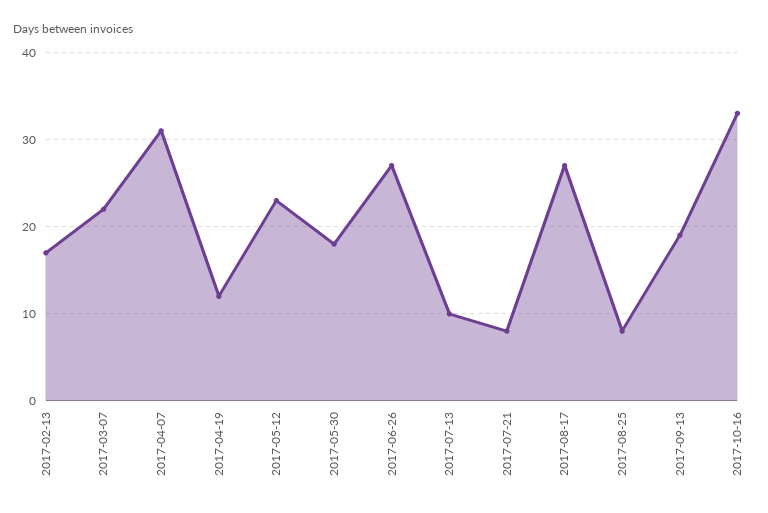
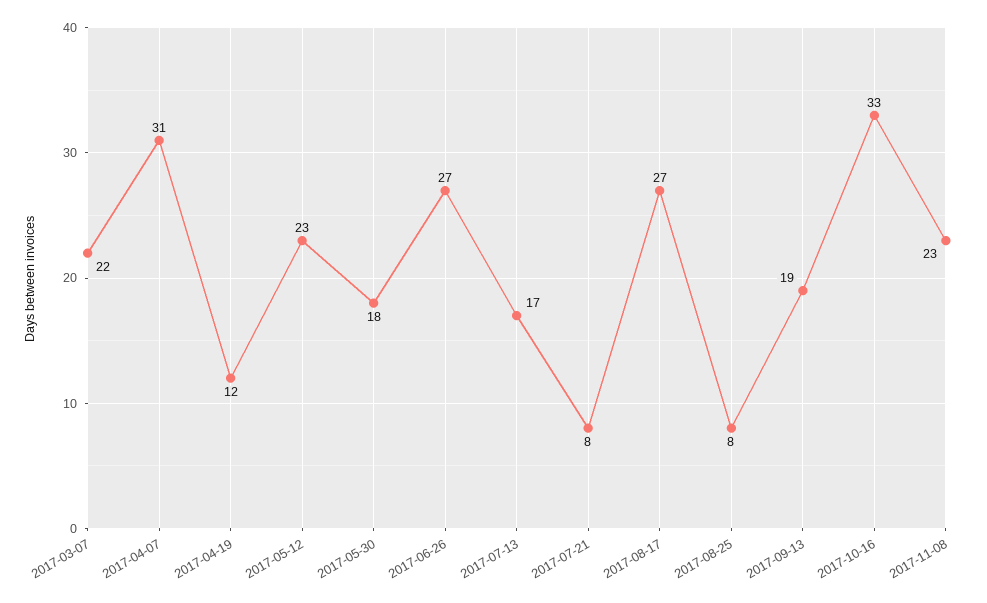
2017-02-13: 17 -> none
2017-07-13: 10 -> 17
2017-11-08: none -> 23

